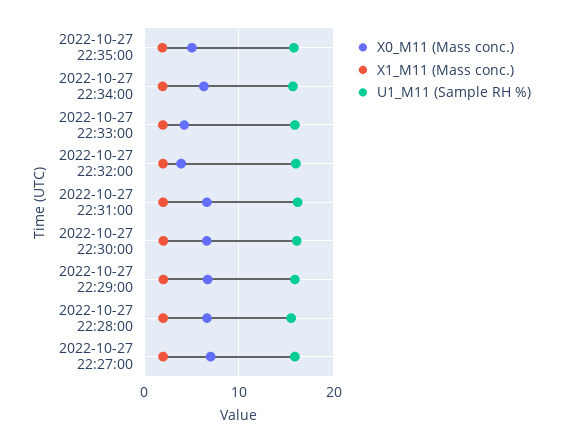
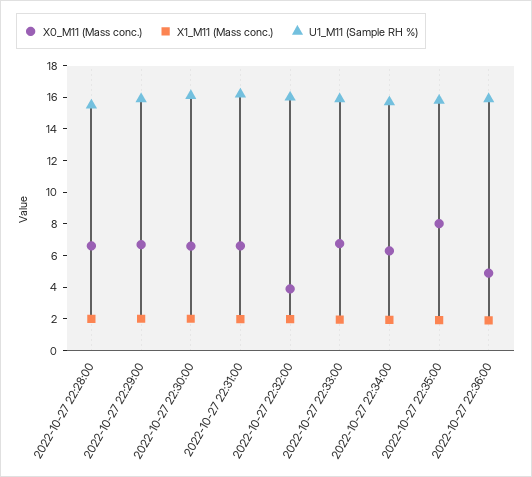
X0_M11 (Mass conc.), 2022-10-27 22:35:00: 5 -> 8
X0_M11 (Mass conc.), 2022-10-27 22:33:00: 4 -> 7
X0_M11 (Mass conc.), 2022-10-27 22:27:00: 7 -> none
X1_M11 (Mass conc.), 2022-10-27 22:27:00: 2 -> none
U1_M11 (Sample RH %), 2022-10-27 22:27:00: 16 -> none
X0_M11 (Mass conc.), 2022-10-27 22:36:00: none -> 5
X1_M11 (Mass conc.), 2022-10-27 22:36:00: none -> 2
U1_M11 (Sample RH %), 2022-10-27 22:36:00: none -> 16

